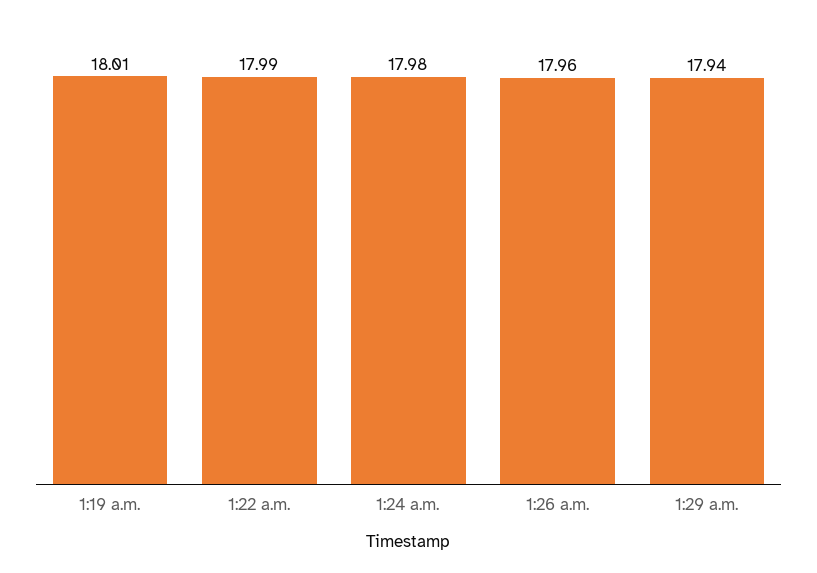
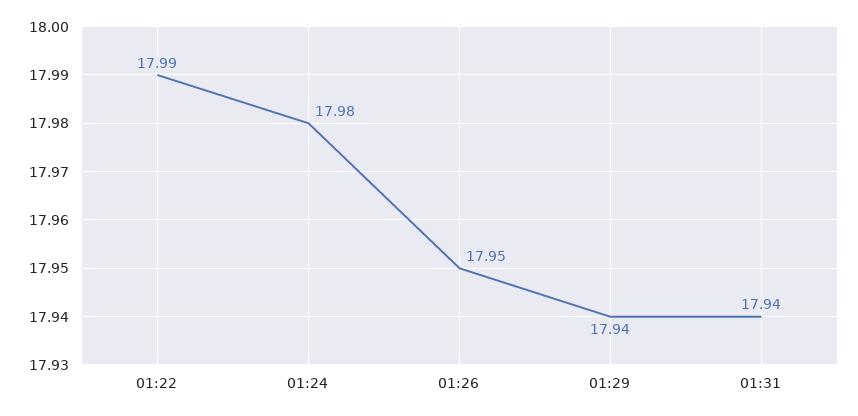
1:19 a.m.: 18.01 -> none
1:26 a.m.: 17.96 -> 17.95
01:31: none -> 17.94

